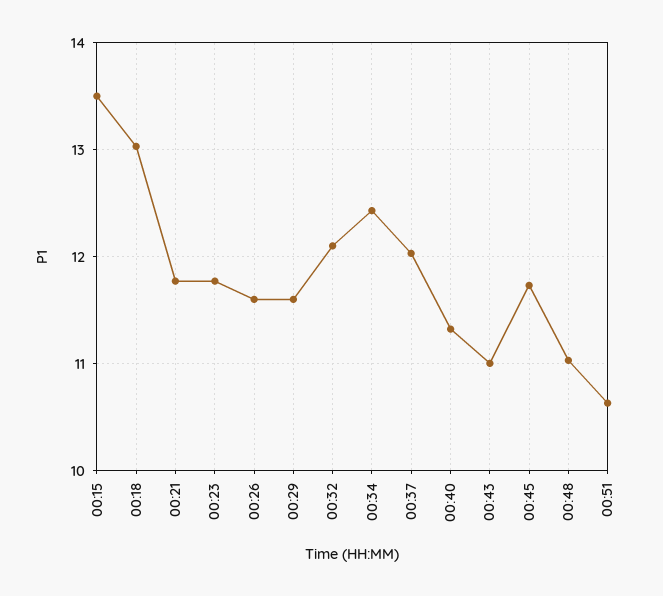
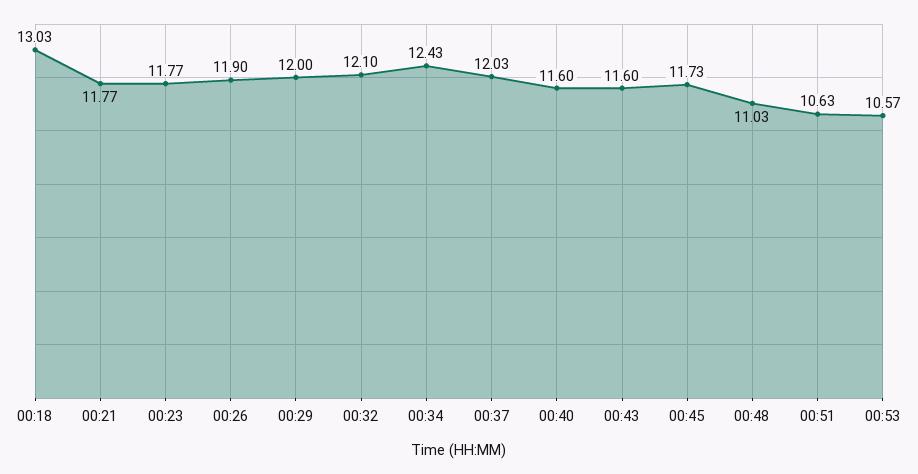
00:15: 13.5 -> none
00:26: 11.6 -> 11.9
00:29: 11.6 -> 12
00:40: 11.3 -> 11.6
00:43: 11 -> 11.6
00:53: none -> 10.57

